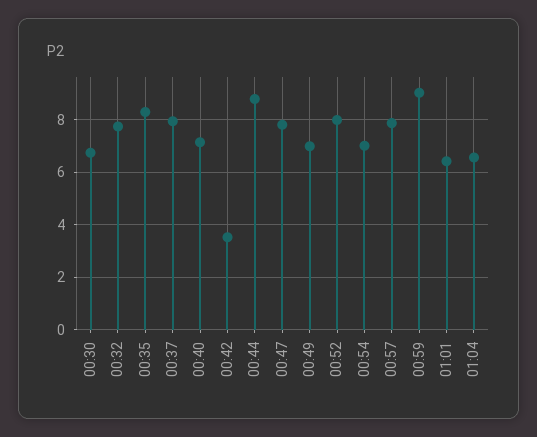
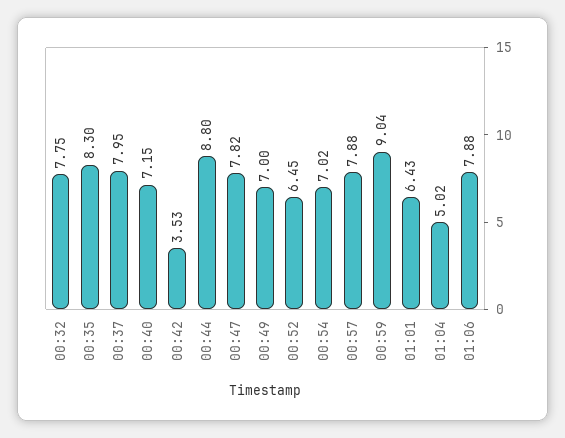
00:30: 6.75 -> none
00:52: 8 -> 6.45
01:04: 6.5 -> 5.02
01:06: none -> 7.88

